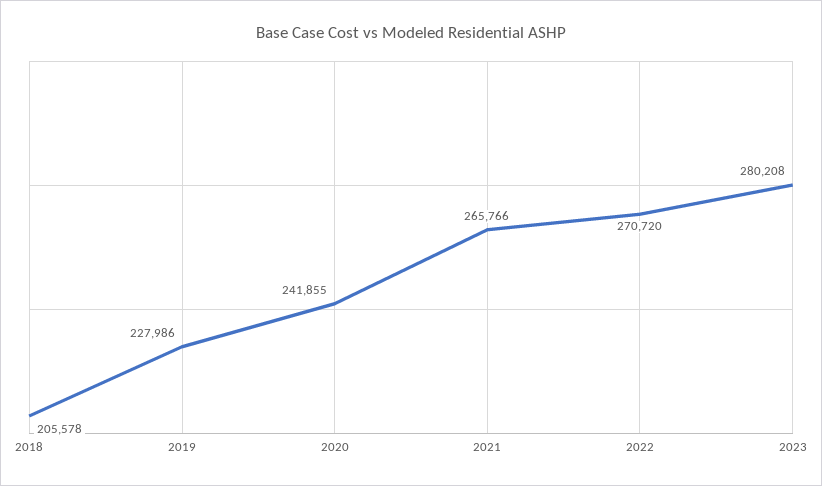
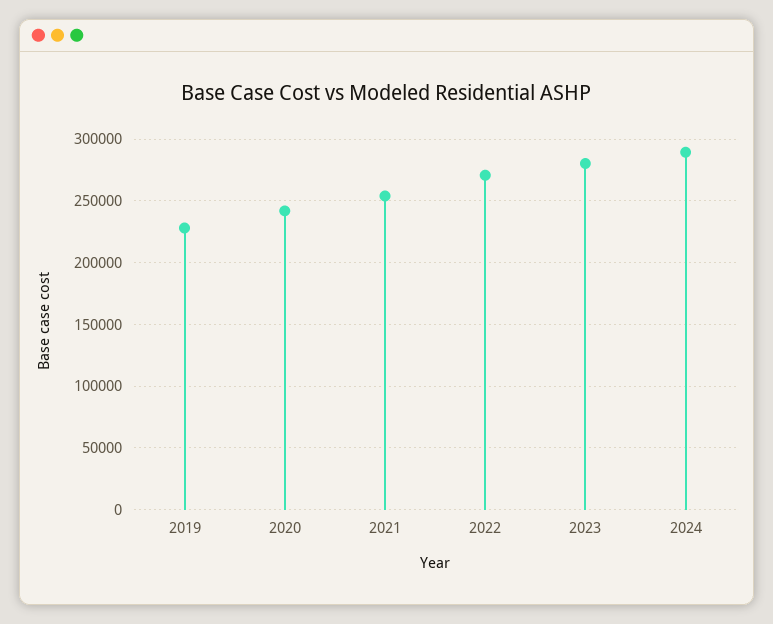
2018: 205578 -> none
2021: 265766 -> 255000
2024: none -> 290000

